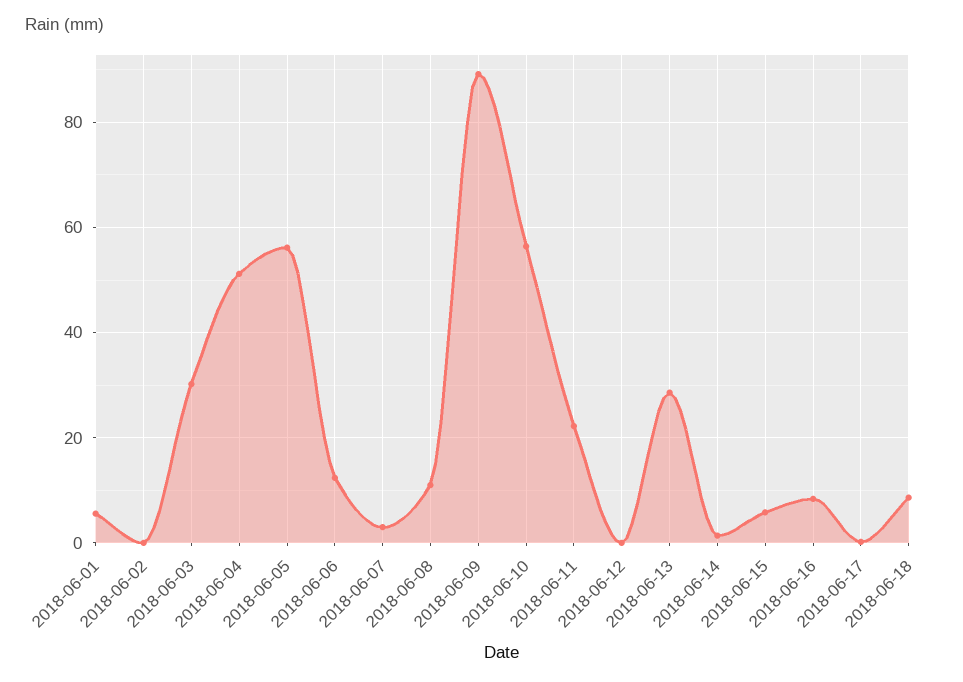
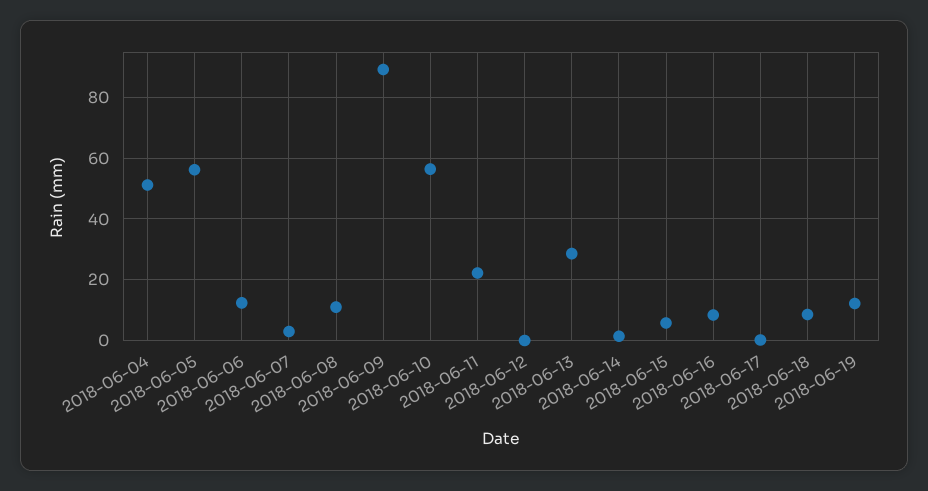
2018-06-01: 6 -> none
2018-06-02: 0 -> none
2018-06-03: 30 -> none
2018-06-19: none -> 12

